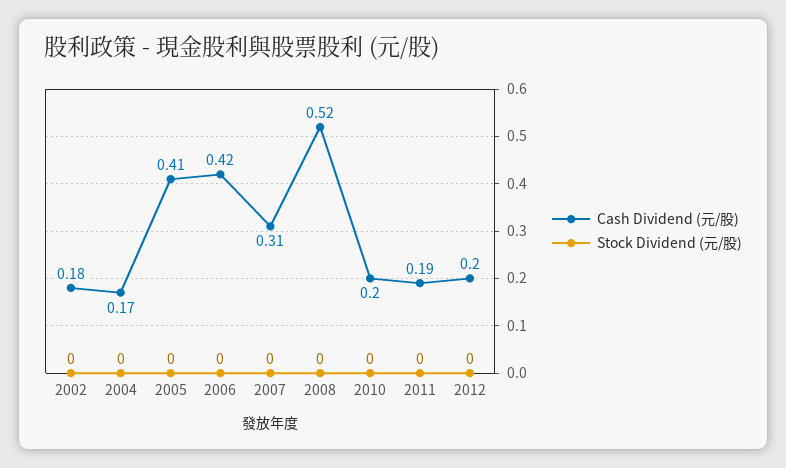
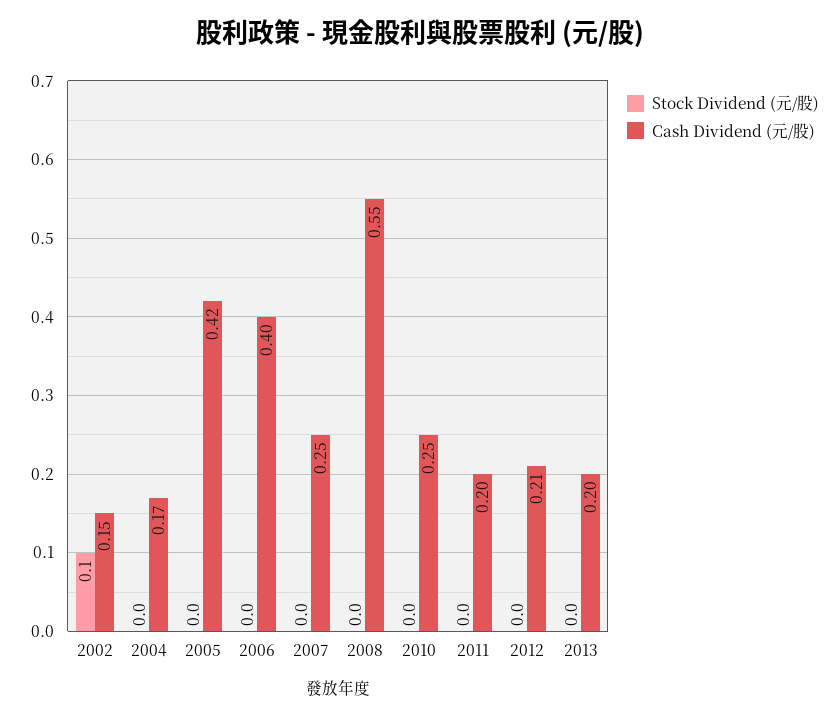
Cash Dividend (元/股), 2002: 0.18 -> 0.15
Stock Dividend (元/股), 2002: 0 -> 0.1
Cash Dividend (元/股), 2005: 0.41 -> 0.42
Cash Dividend (元/股), 2006: 0.42 -> 0.4
Cash Dividend (元/股), 2007: 0.31 -> 0.25
Cash Dividend (元/股), 2008: 0.52 -> 0.55
Cash Dividend (元/股), 2010: 0.2 -> 0.25
Cash Dividend (元/股), 2011: 0.19 -> 0.2
Cash Dividend (元/股), 2012: 0.2 -> 0.21
Stock Dividend (元/股), 2013: none -> 0
Cash Dividend (元/股), 2013: none -> 0.2

